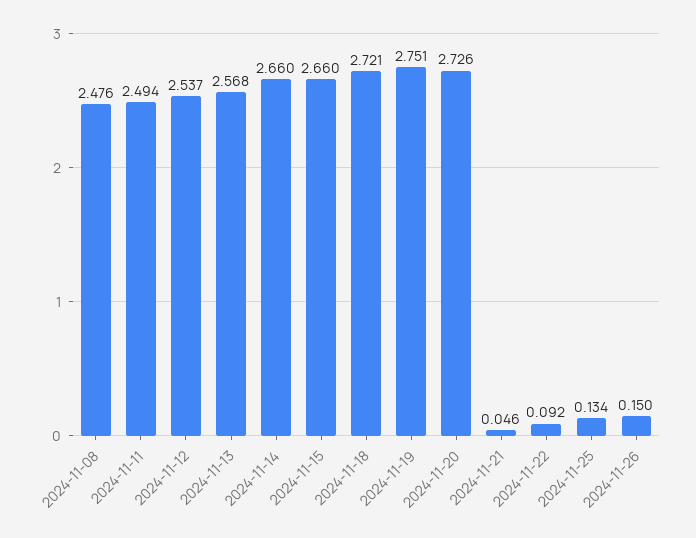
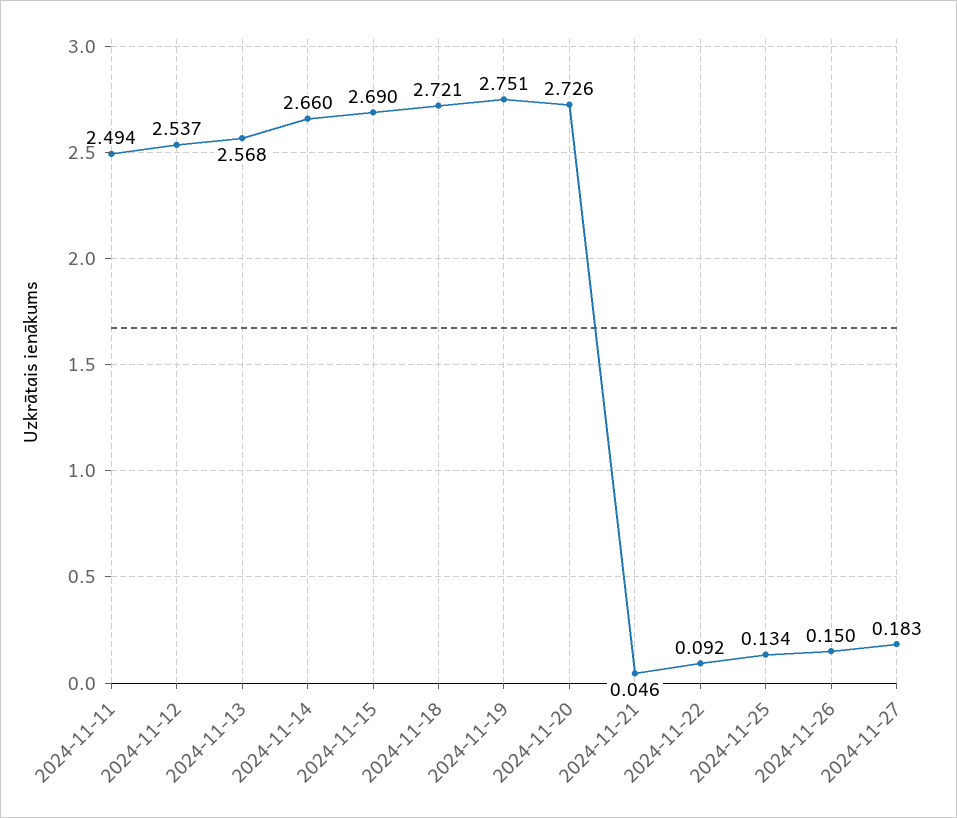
2024-11-08: 2.476 -> none
2024-11-15: 2.66 -> 2.69
2024-11-27: none -> 0.183

